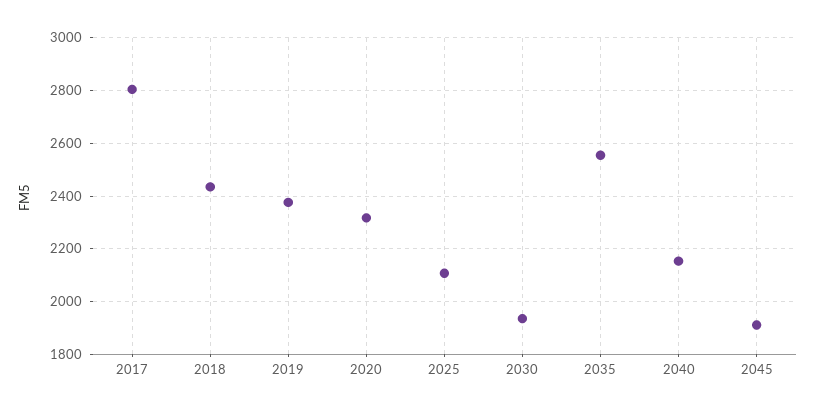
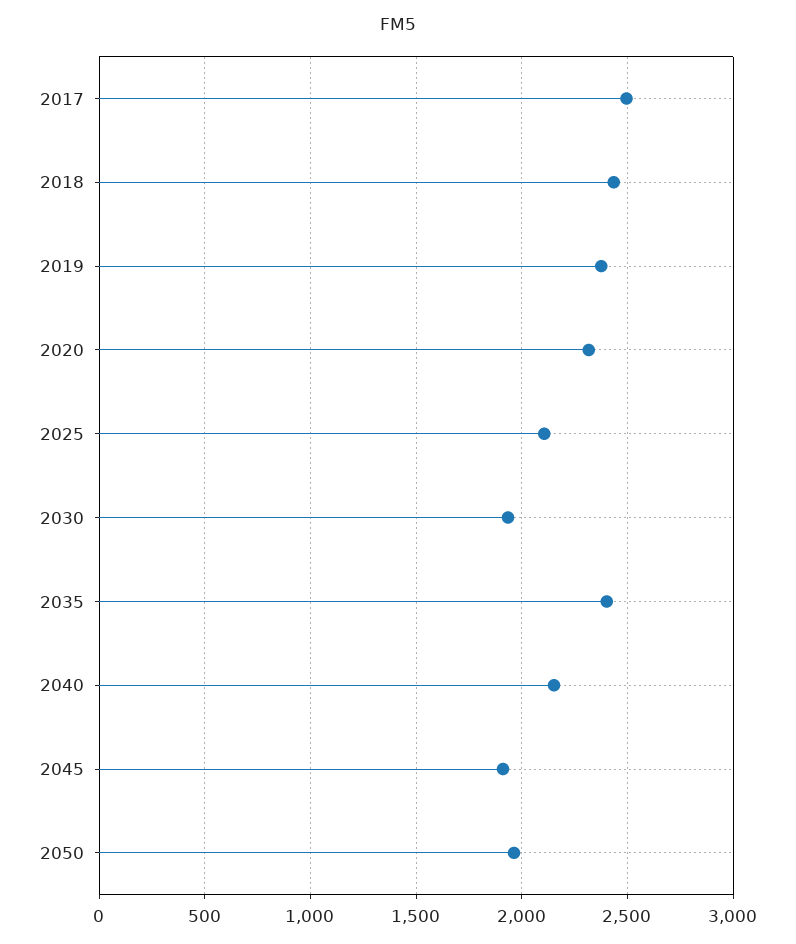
2017: 2800 -> 2500
2035: 2550 -> 2400
2050: none -> 1950

